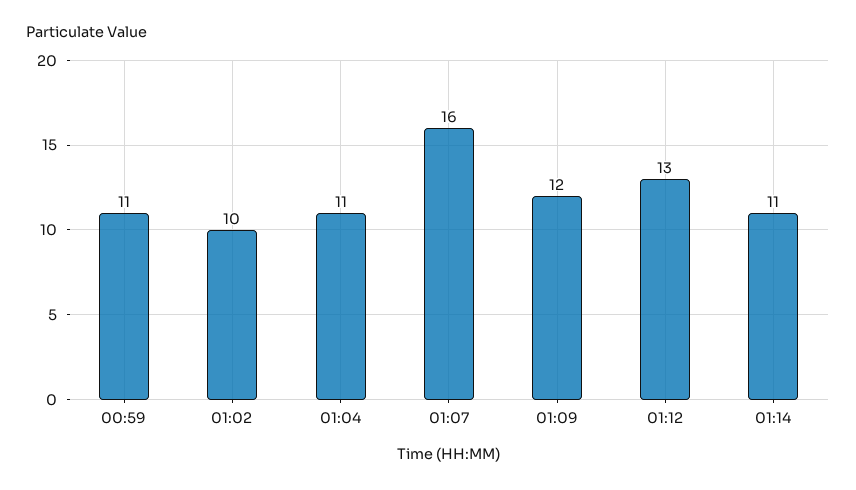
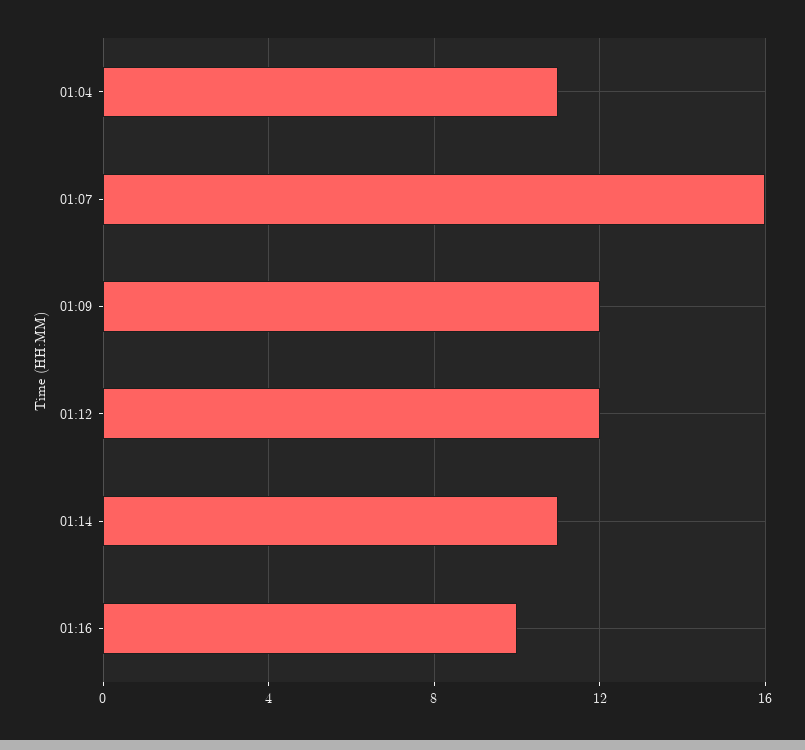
00:59: 11 -> none
01:02: 10 -> none
01:12: 13 -> 12
01:16: none -> 10

